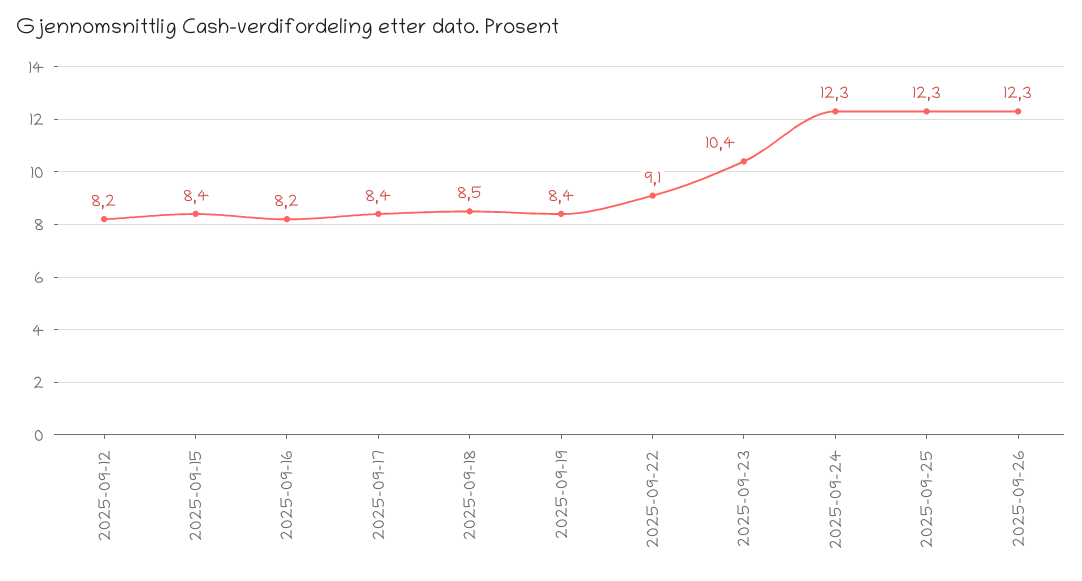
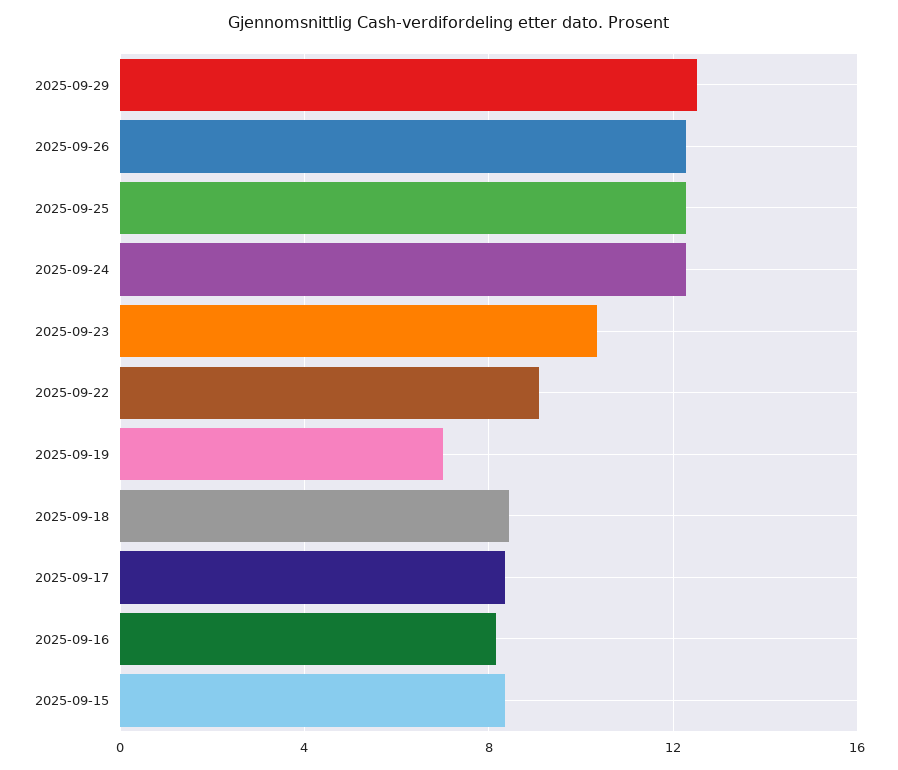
2025-09-12: 8.2 -> none
2025-09-19: 8.4 -> 7
2025-09-29: none -> 12.5

